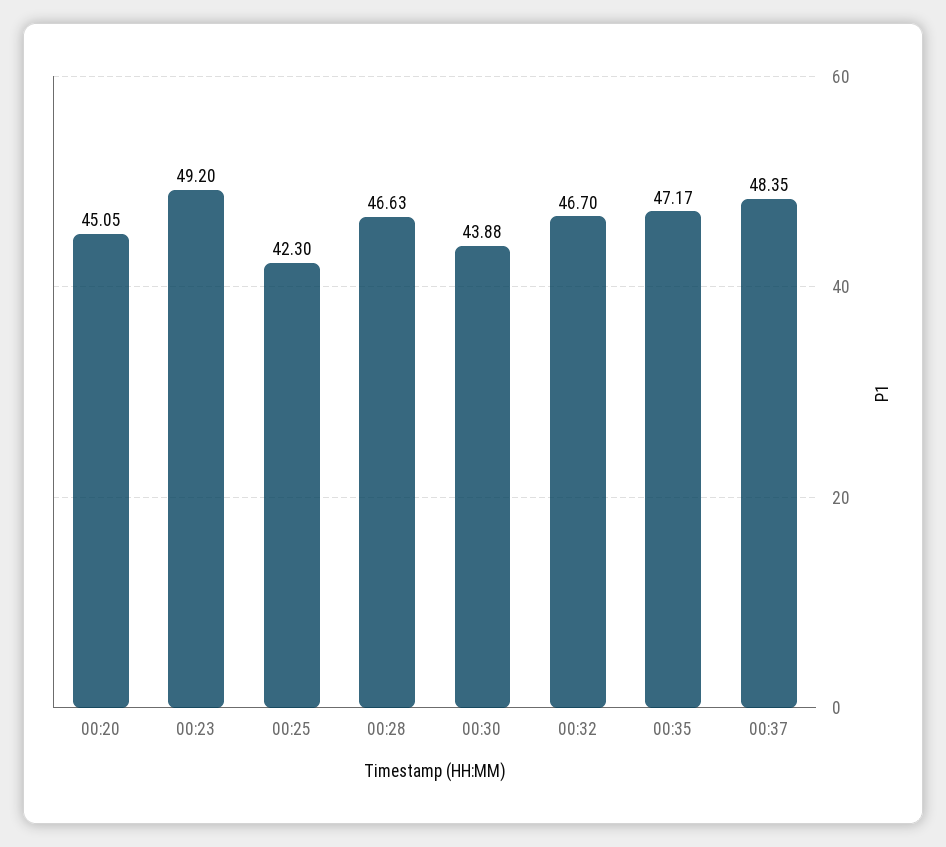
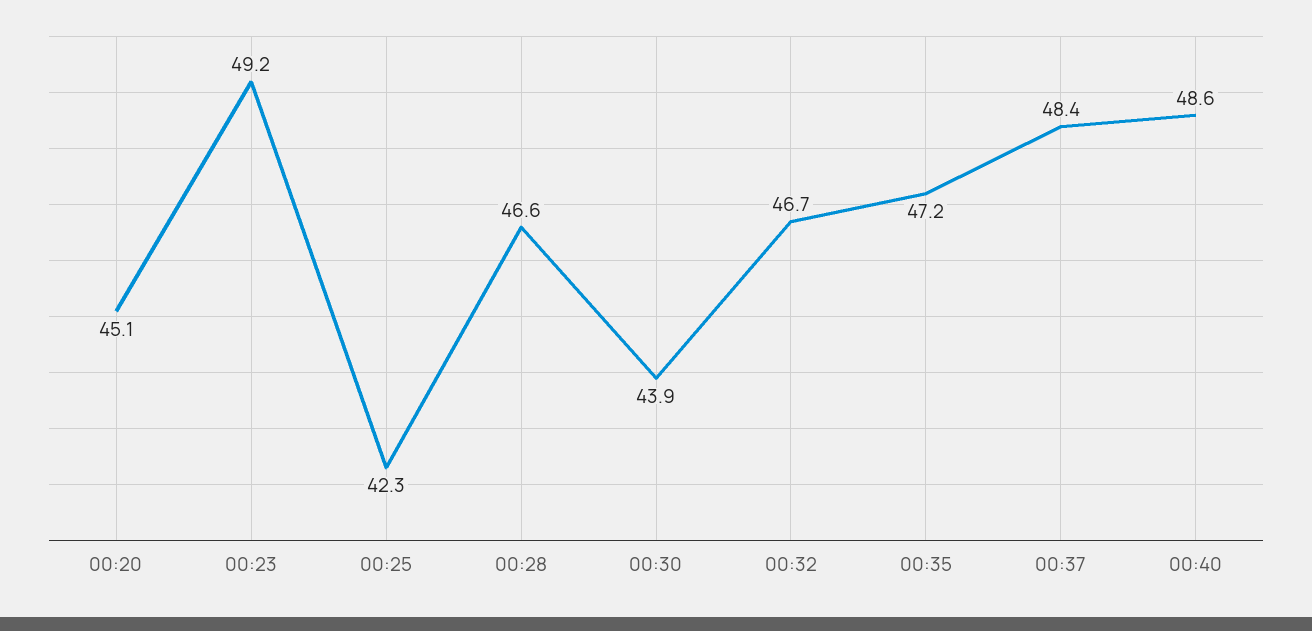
00:40: none -> 48.6

